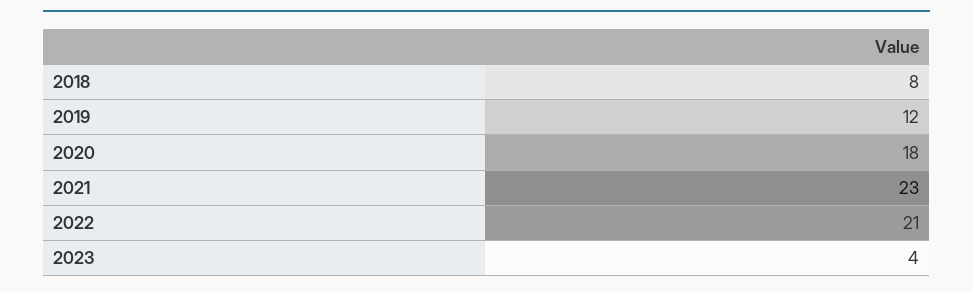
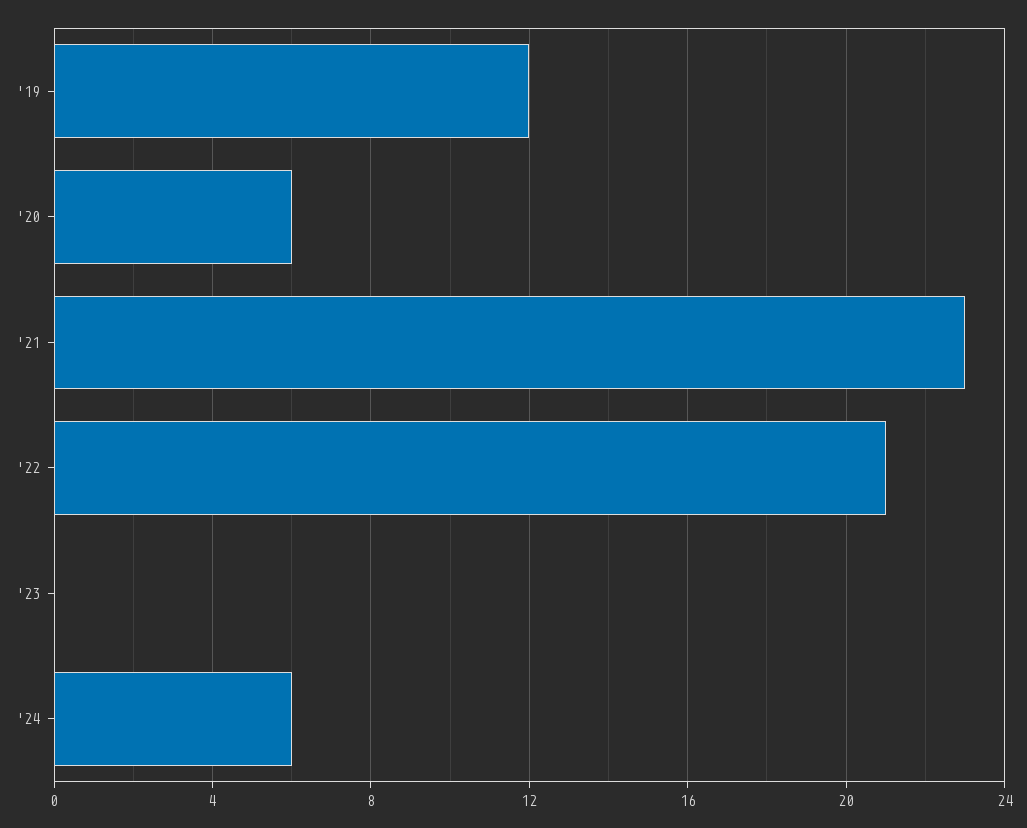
2018: 8 -> none
2020: 18 -> 6
2023: 4 -> 0
'24: none -> 6

